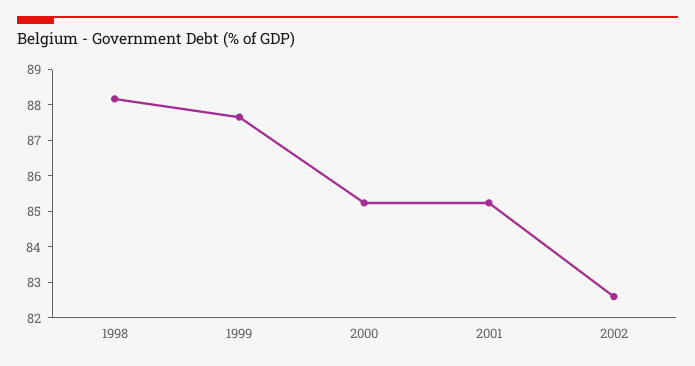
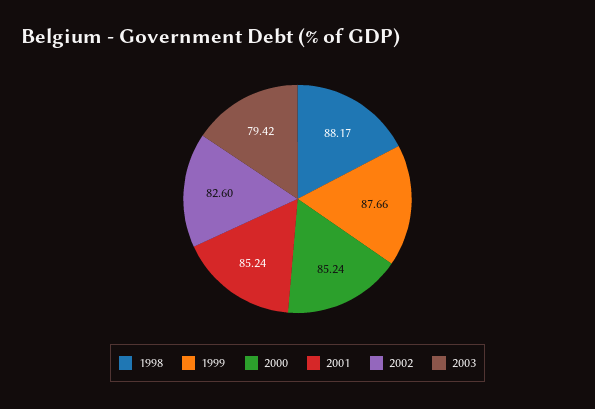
2003: none -> 79.42

